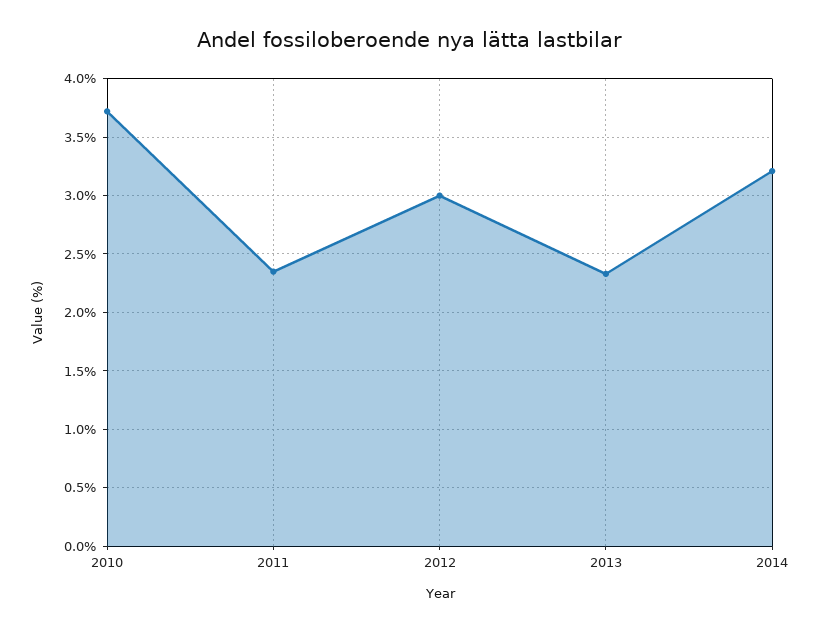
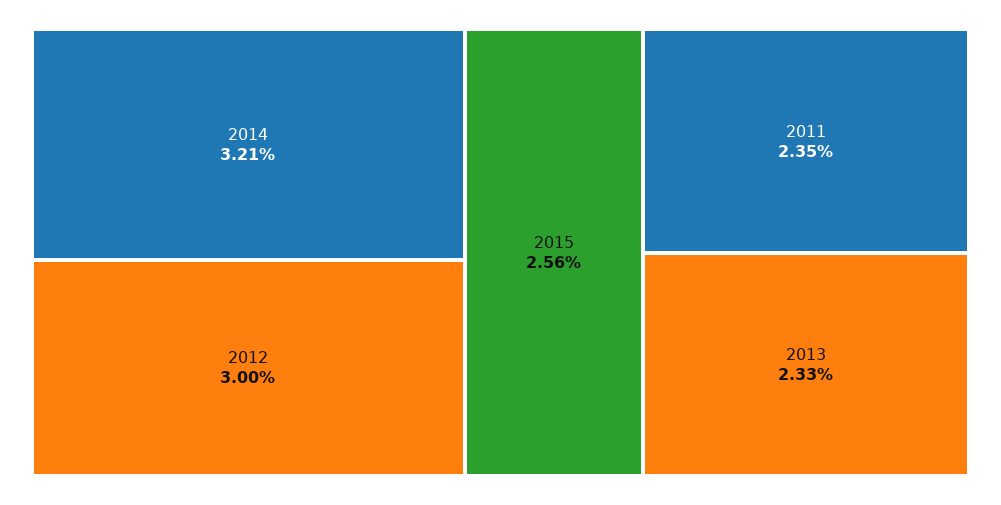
2010: 3.7 -> none
2015: none -> 2.56

